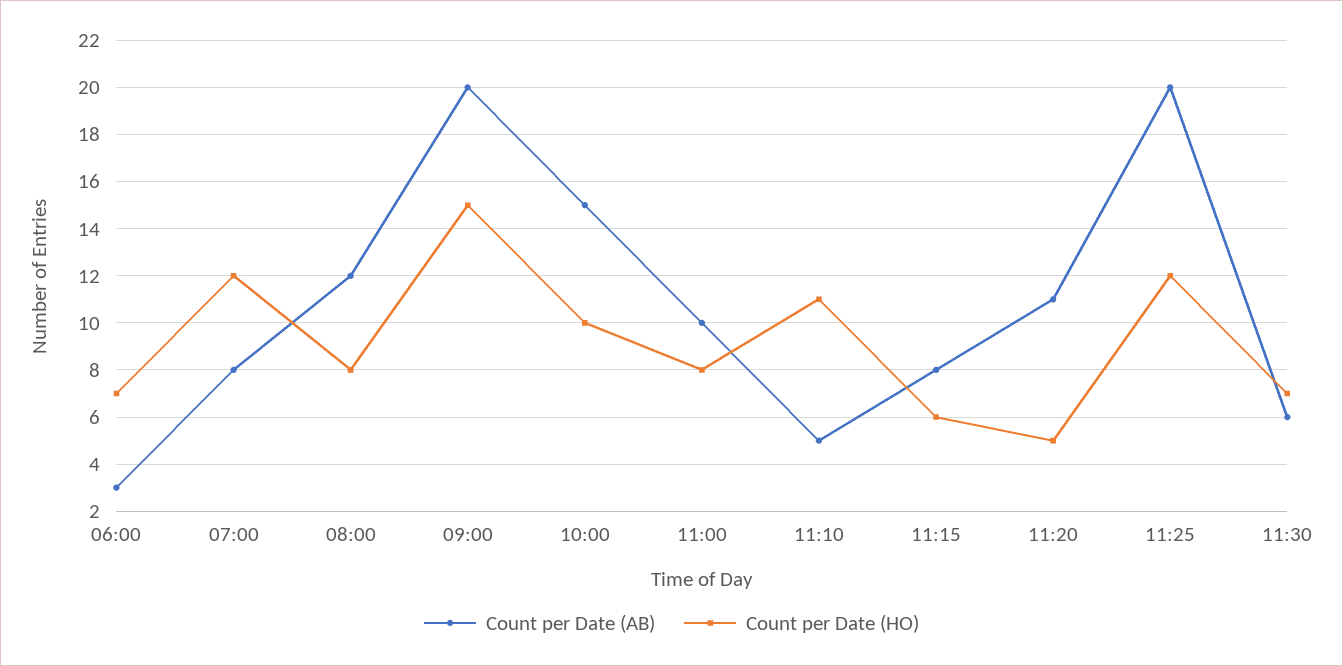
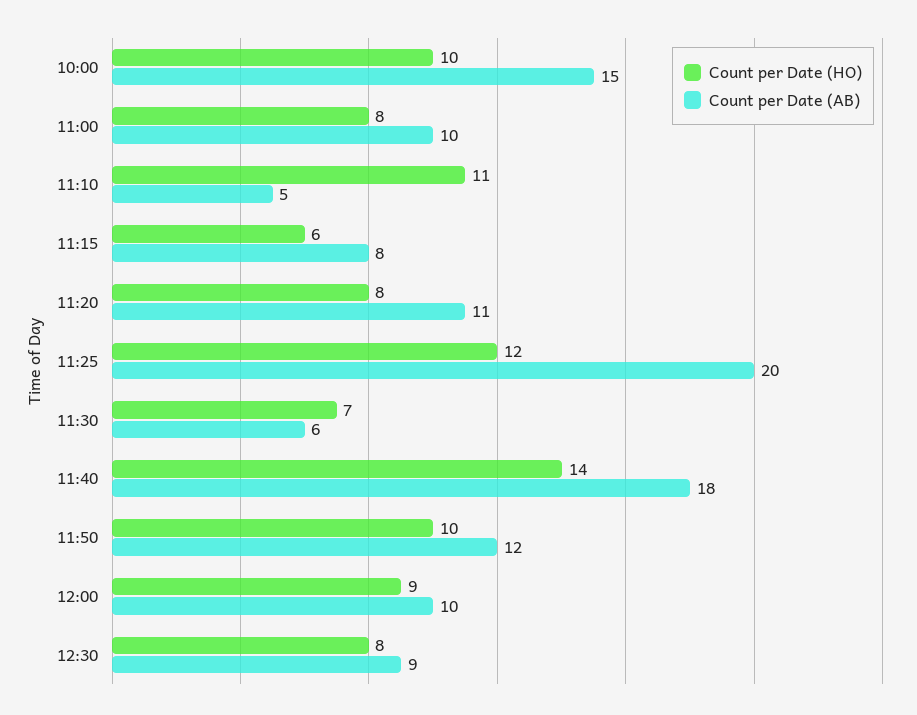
Count per Date (AB), 06:00: 3 -> none
Count per Date (HO), 06:00: 7 -> none
Count per Date (AB), 07:00: 8 -> none
Count per Date (HO), 07:00: 12 -> none
Count per Date (AB), 08:00: 12 -> none
Count per Date (HO), 08:00: 8 -> none
Count per Date (AB), 09:00: 20 -> none
Count per Date (HO), 09:00: 15 -> none
Count per Date (HO), 11:20: 5 -> 8
Count per Date (HO), 11:40: none -> 14
Count per Date (AB), 11:40: none -> 18
Count per Date (HO), 11:50: none -> 10
Count per Date (AB), 11:50: none -> 12
Count per Date (HO), 12:00: none -> 9
Count per Date (AB), 12:00: none -> 10
Count per Date (HO), 12:30: none -> 8
Count per Date (AB), 12:30: none -> 9

